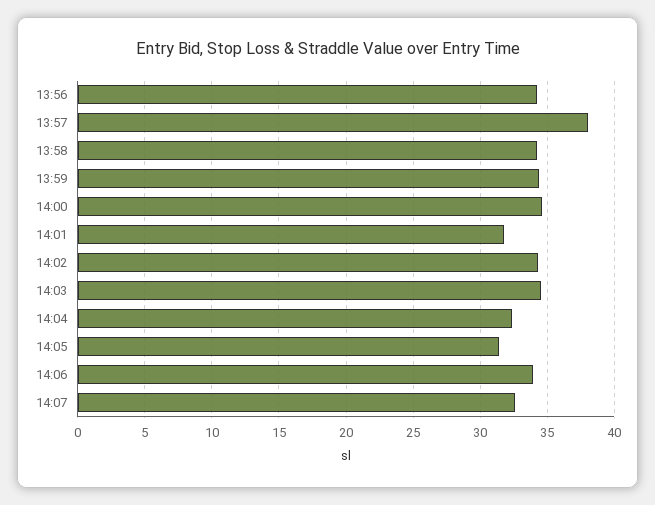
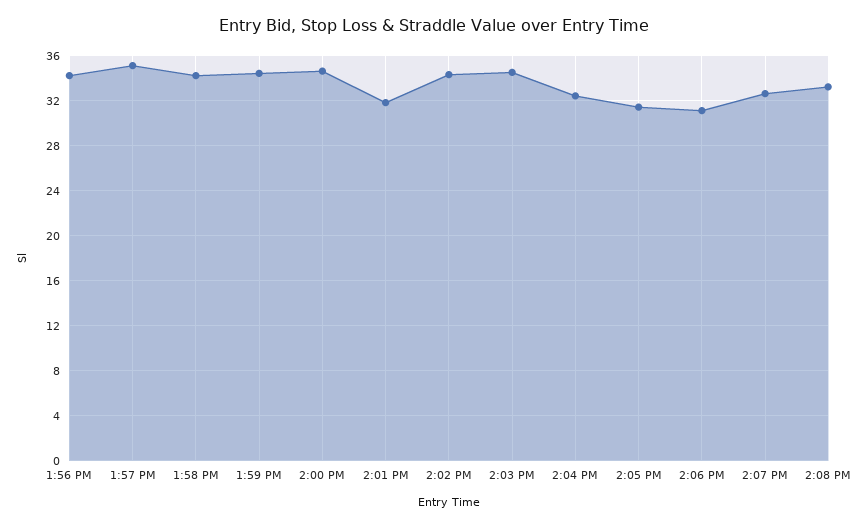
13:57: 38 -> 35
14:06: 34 -> 31
2:08 PM: none -> 33

